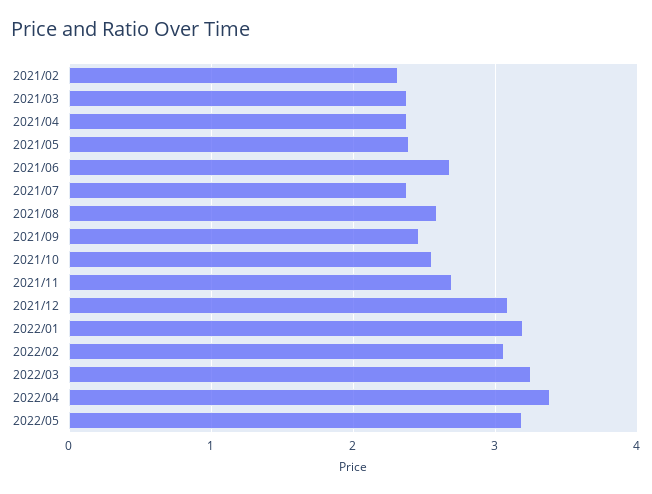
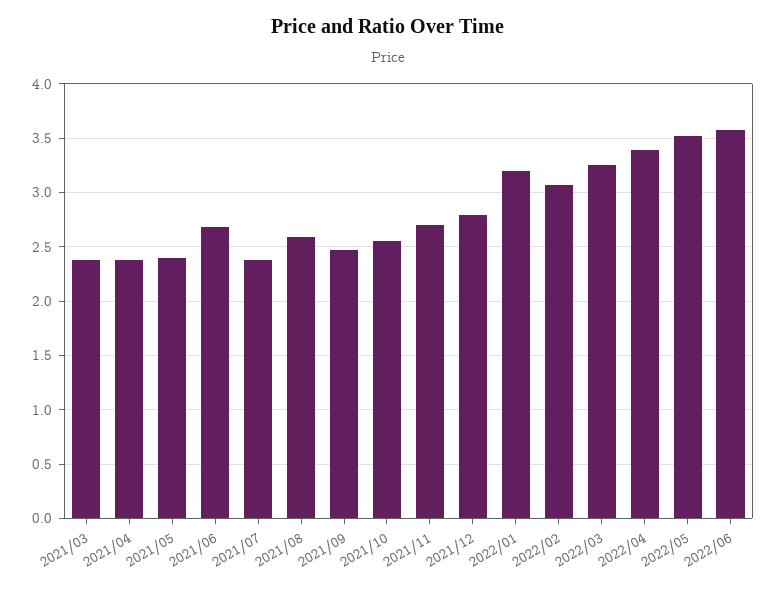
2021/02: 2.3 -> none
2021/12: 3.1 -> 2.8
2022/05: 3.2 -> 3.5
2022/06: none -> 3.6

